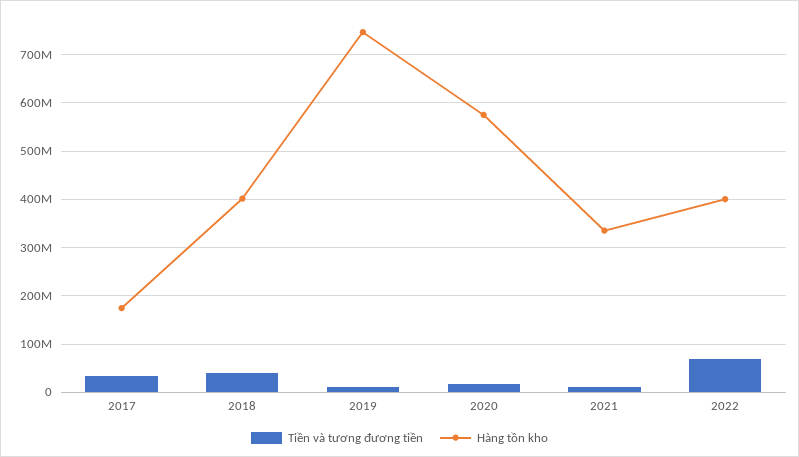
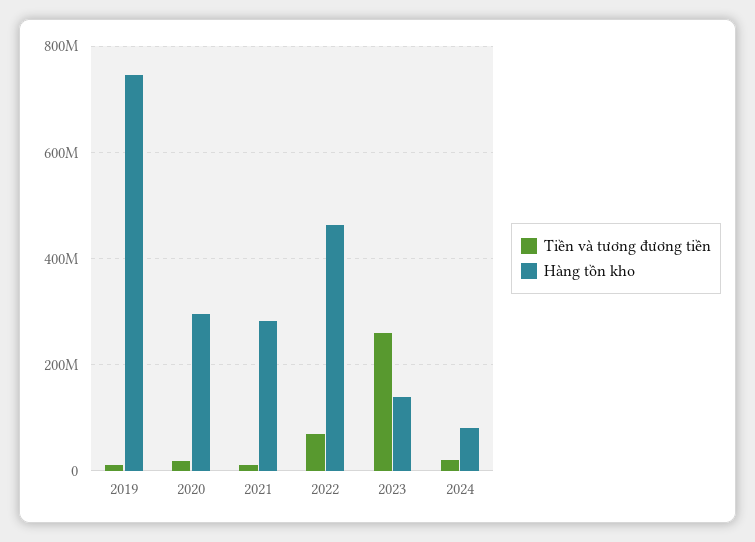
Tiền và tương đương tiền, 2017: 40000000 -> none
Hàng tồn kho, 2017: 180000000 -> none
Tiền và tương đương tiền, 2018: 40000000 -> none
Hàng tồn kho, 2018: 400000000 -> none
Hàng tồn kho, 2020: 580000000 -> 300000000
Hàng tồn kho, 2021: 340000000 -> 280000000
Hàng tồn kho, 2022: 400000000 -> 460000000
Tiền và tương đương tiền, 2023: none -> 260000000
Hàng tồn kho, 2023: none -> 140000000
Tiền và tương đương tiền, 2024: none -> 20000000
Hàng tồn kho, 2024: none -> 80000000

